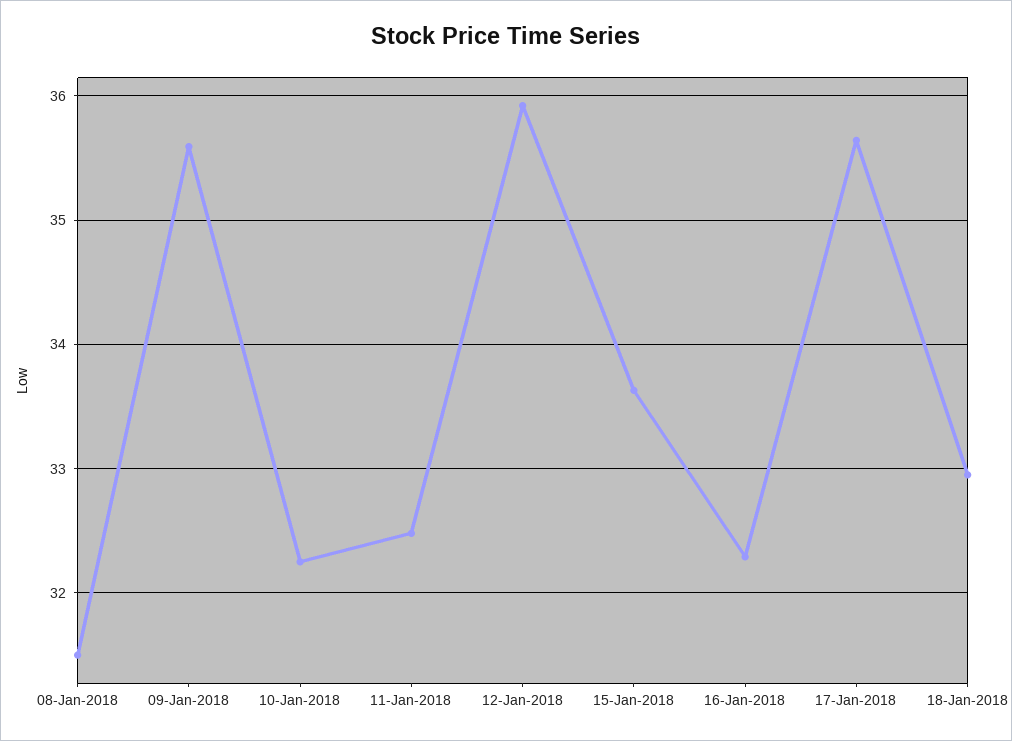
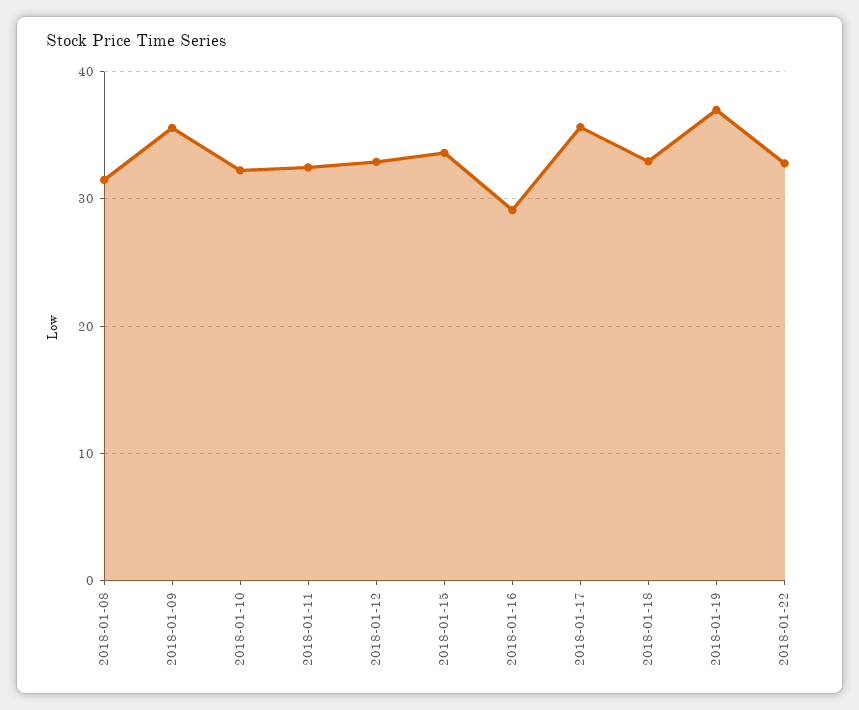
12-Jan-2018: 35.9 -> 33
16-Jan-2018: 32.3 -> 29
2018-01-19: none -> 37
2018-01-22: none -> 33

